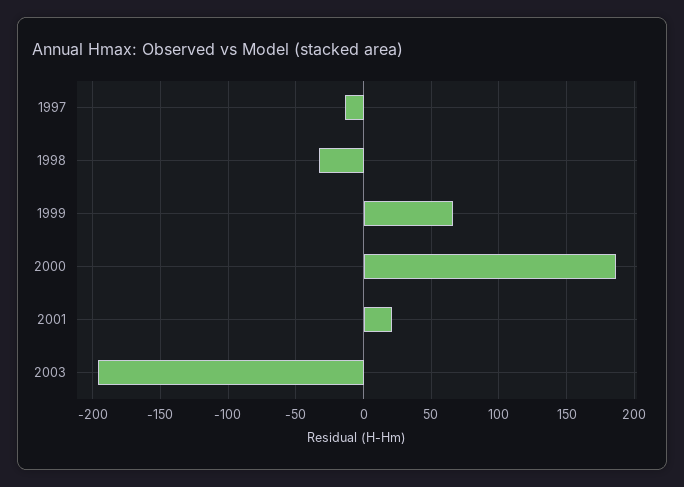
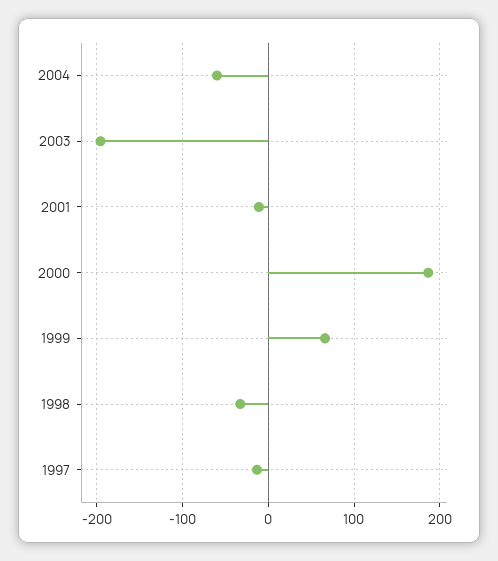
2001: 20 -> -10
2004: none -> -60

